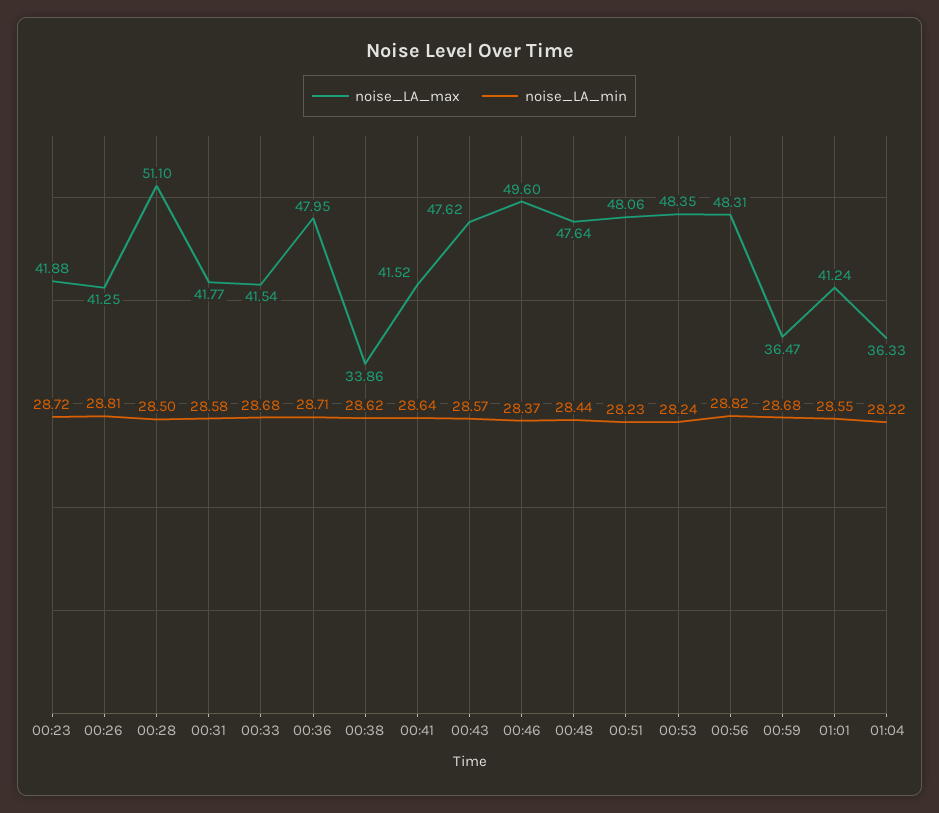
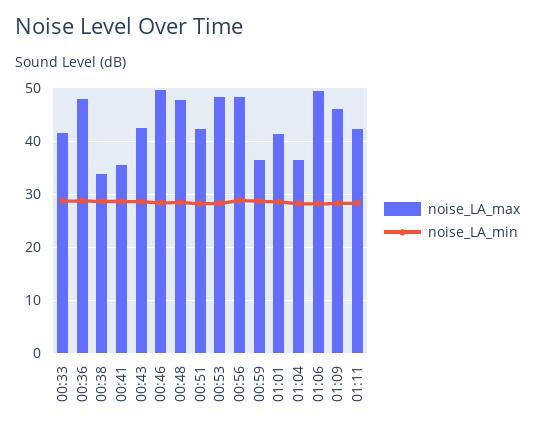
noise_LA_max, 00:23: 41.88 -> none
noise_LA_min, 00:23: 28.72 -> none
noise_LA_max, 00:26: 41.25 -> none
noise_LA_min, 00:26: 28.81 -> none
noise_LA_max, 00:28: 51.1 -> none
noise_LA_min, 00:28: 28.5 -> none
noise_LA_max, 00:31: 41.77 -> none
noise_LA_min, 00:31: 28.58 -> none
noise_LA_max, 00:41: 41.52 -> 36
noise_LA_max, 00:43: 47.62 -> 42
noise_LA_max, 00:51: 48.06 -> 42
noise_LA_max, 01:06: none -> 50
noise_LA_min, 01:06: none -> 28
noise_LA_max, 01:09: none -> 46
noise_LA_min, 01:09: none -> 28
noise_LA_max, 01:11: none -> 42
noise_LA_min, 01:11: none -> 28

